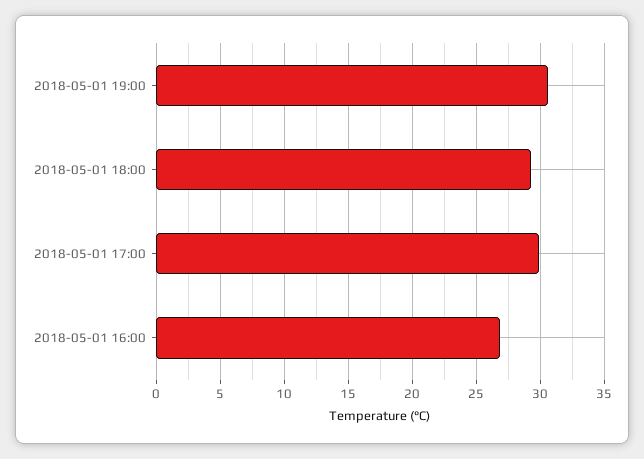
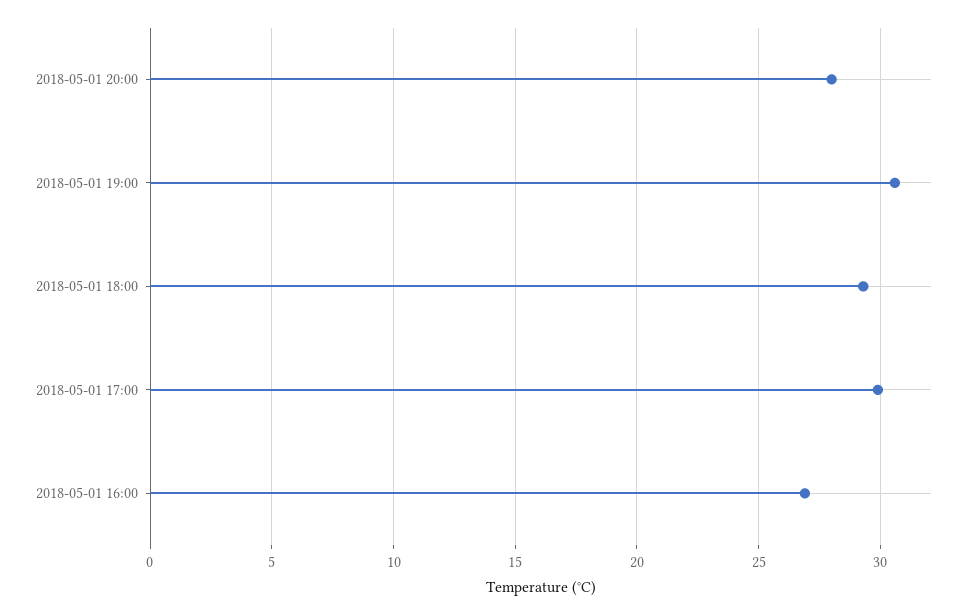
2018-05-01 20:00: none -> 28

